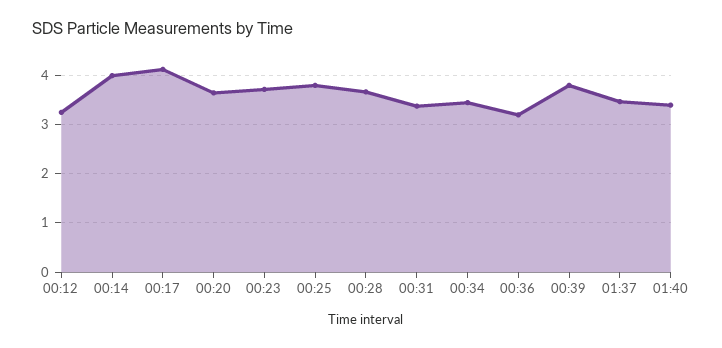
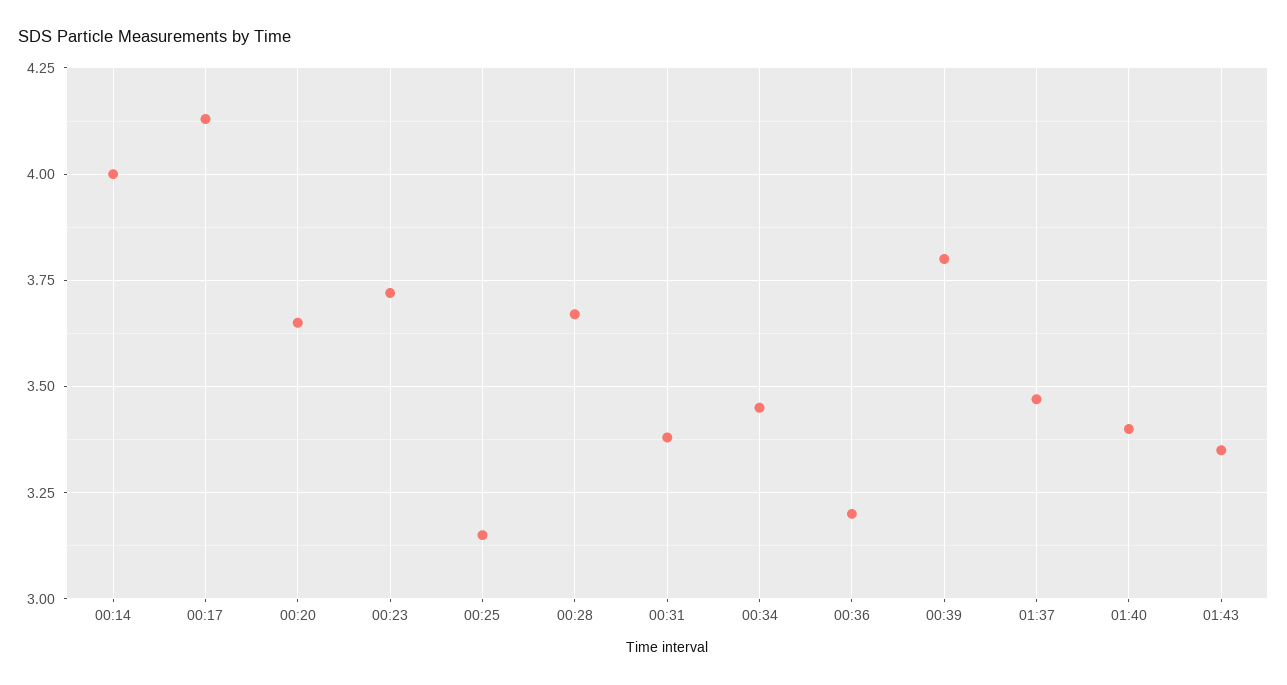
00:12: 3.2 -> none
00:25: 3.8 -> 3.15
01:43: none -> 3.35

